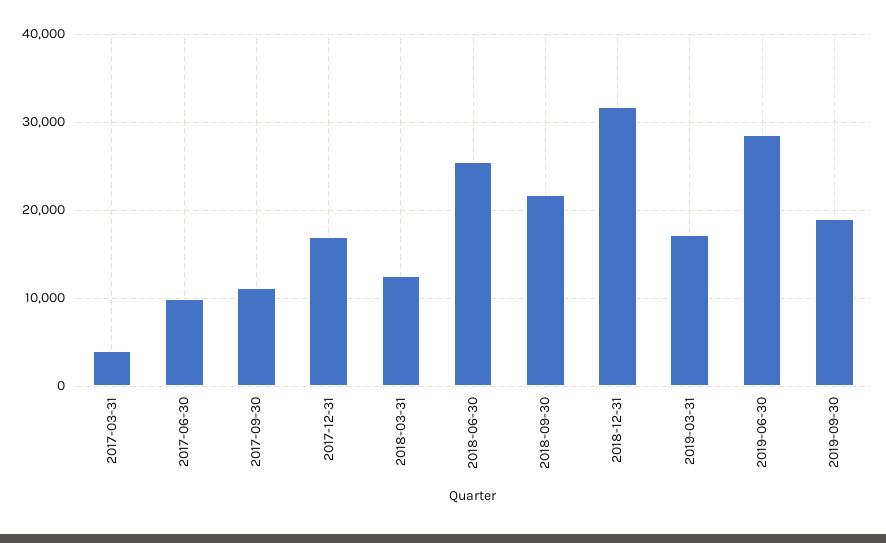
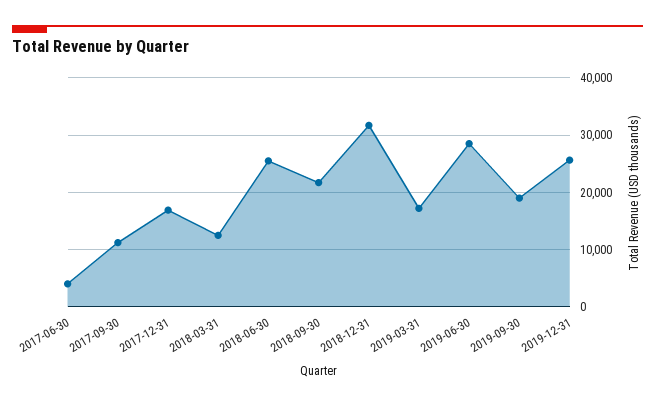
2017-03-31: 4000 -> none
2017-06-30: 10000 -> 4000
2019-12-31: none -> 26000

